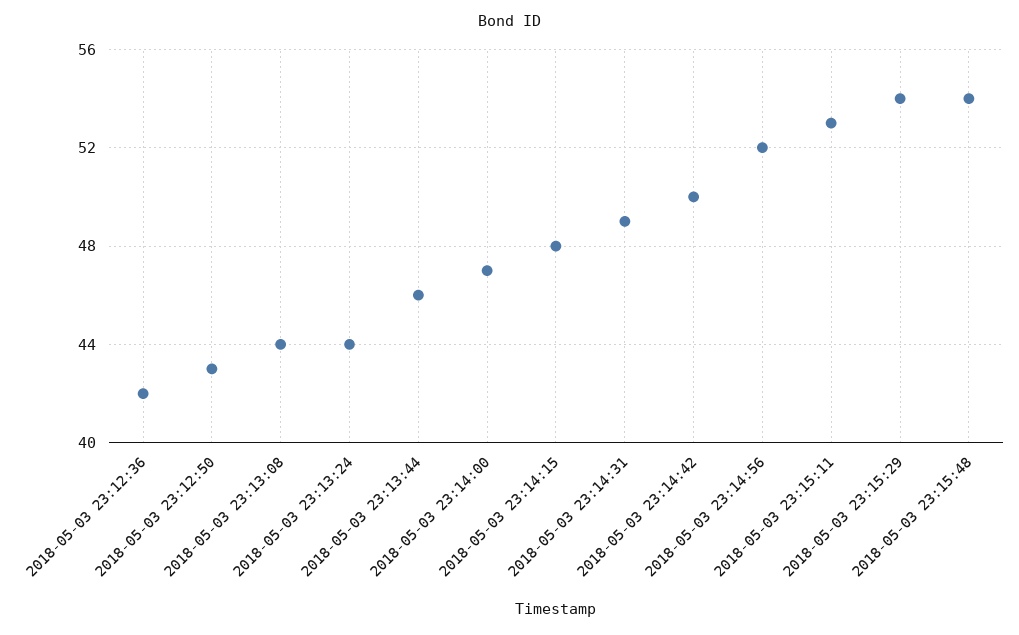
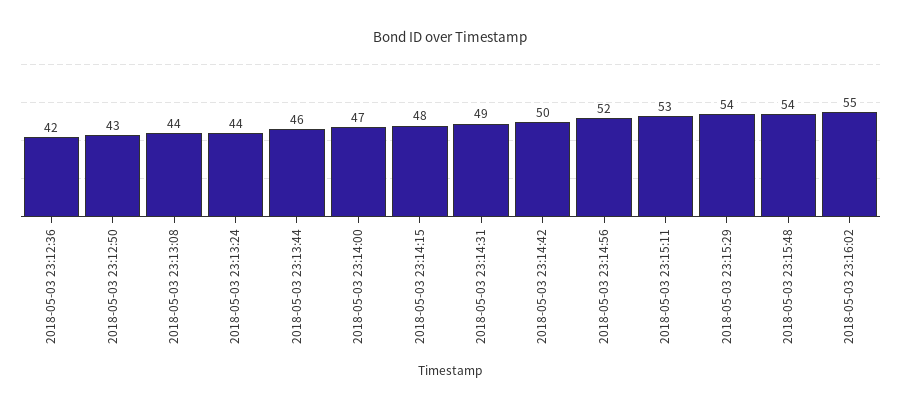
2018-05-03 23:16:02: none -> 55

